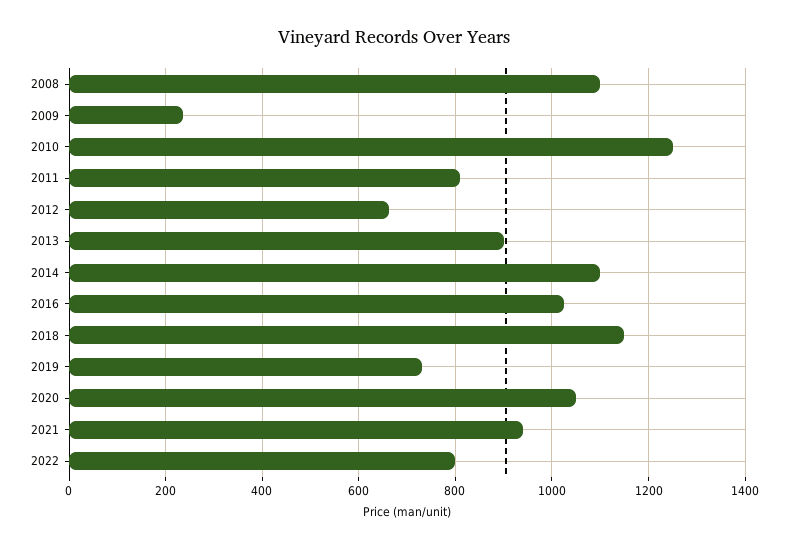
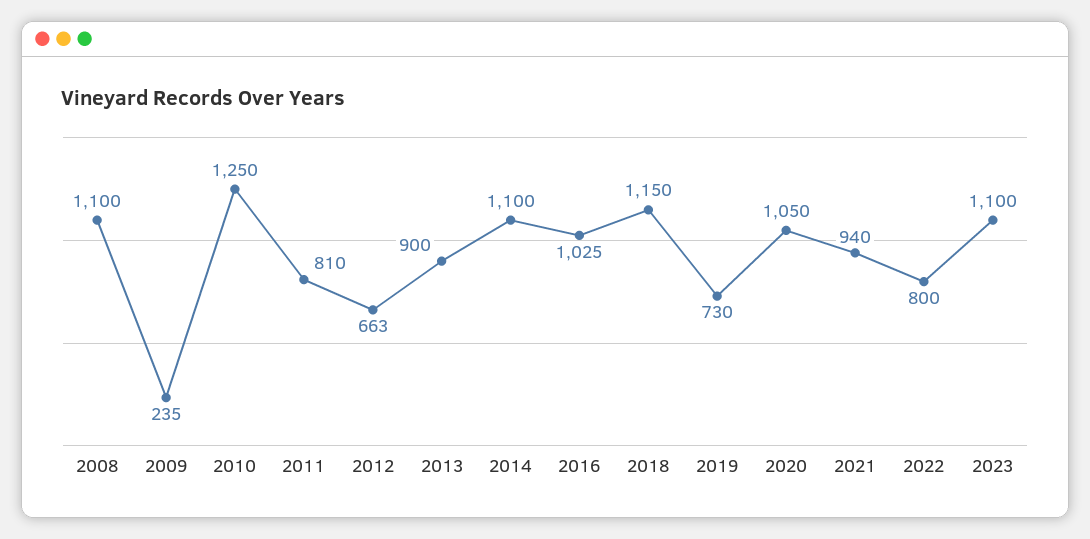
2023: none -> 1100

